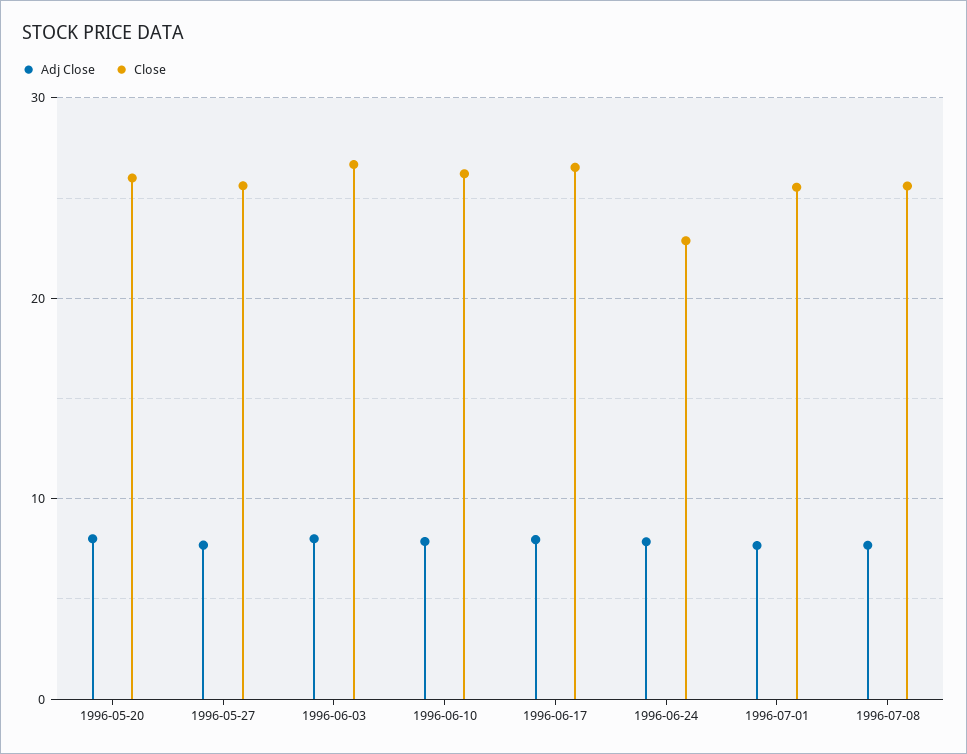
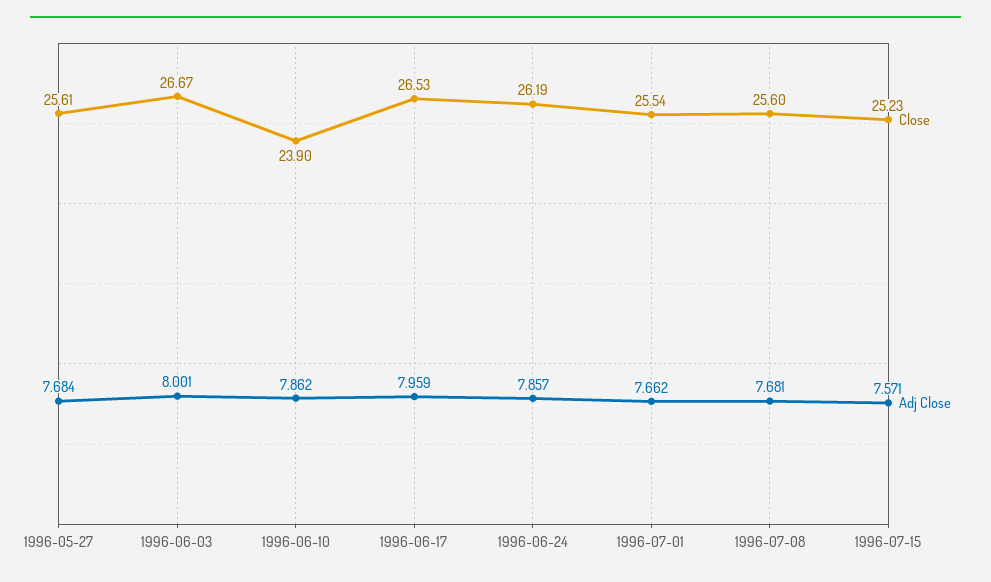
Adj Close, 1996-05-20: 8 -> none
Close, 1996-05-20: 26 -> none
Close, 1996-06-10: 26 -> 23.9
Close, 1996-06-24: 23 -> 26.19
Close, 1996-07-15: none -> 25.23
Adj Close, 1996-07-15: none -> 7.571

